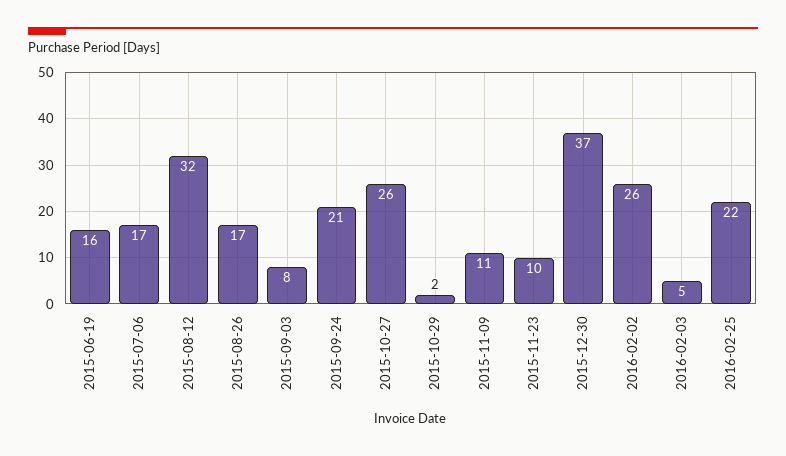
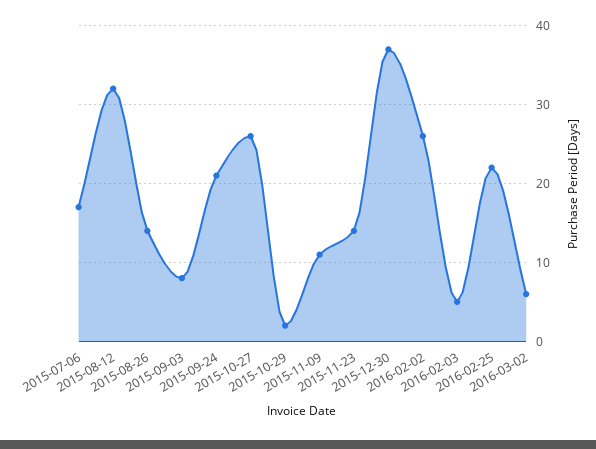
2015-06-19: 16 -> none
2015-08-26: 17 -> 14
2015-11-23: 10 -> 14
2016-03-02: none -> 6

